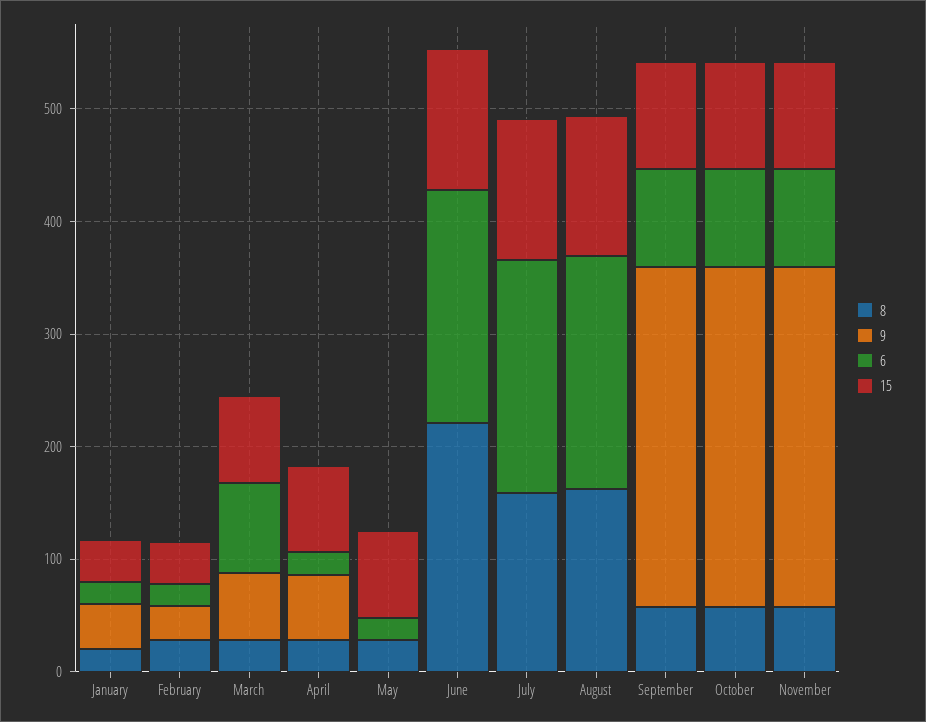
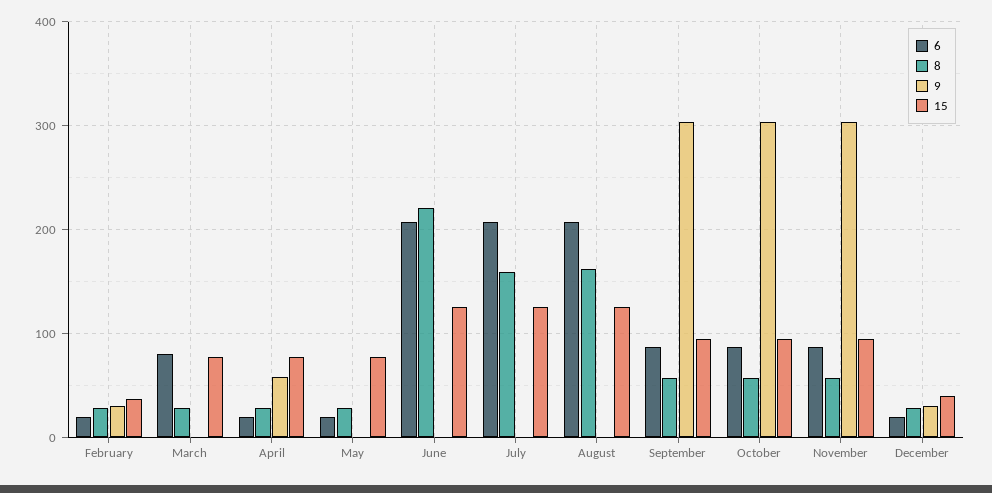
8, January: 20 -> none
9, January: 40 -> none
6, January: 20 -> none
15, January: 40 -> none
9, March: 60 -> 0
6, December: none -> 20
8, December: none -> 30
9, December: none -> 30
15, December: none -> 40

